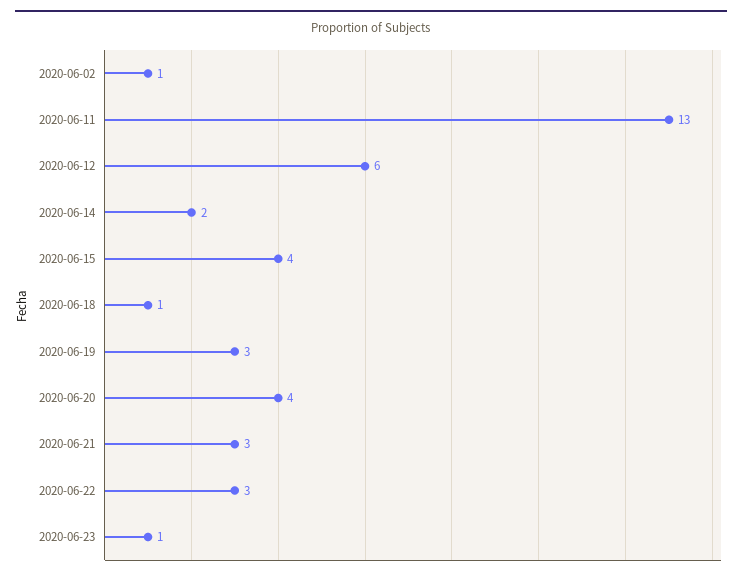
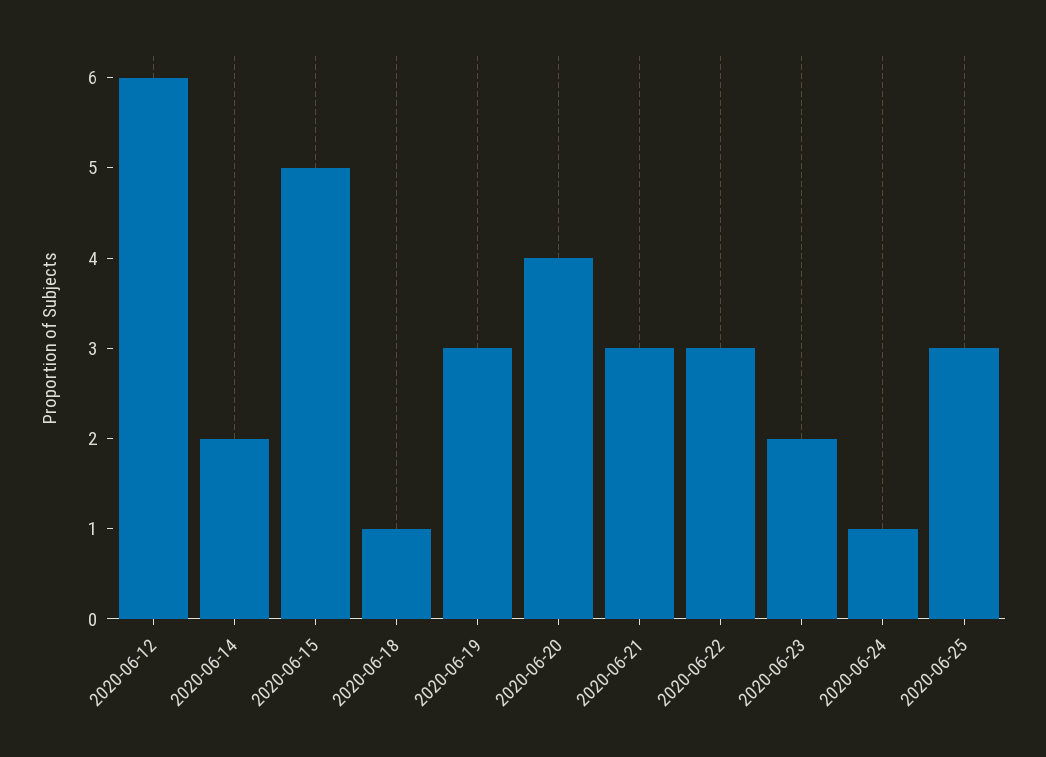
2020-06-02: 1 -> none
2020-06-11: 13 -> none
2020-06-15: 4 -> 5
2020-06-23: 1 -> 2
2020-06-24: none -> 1
2020-06-25: none -> 3

